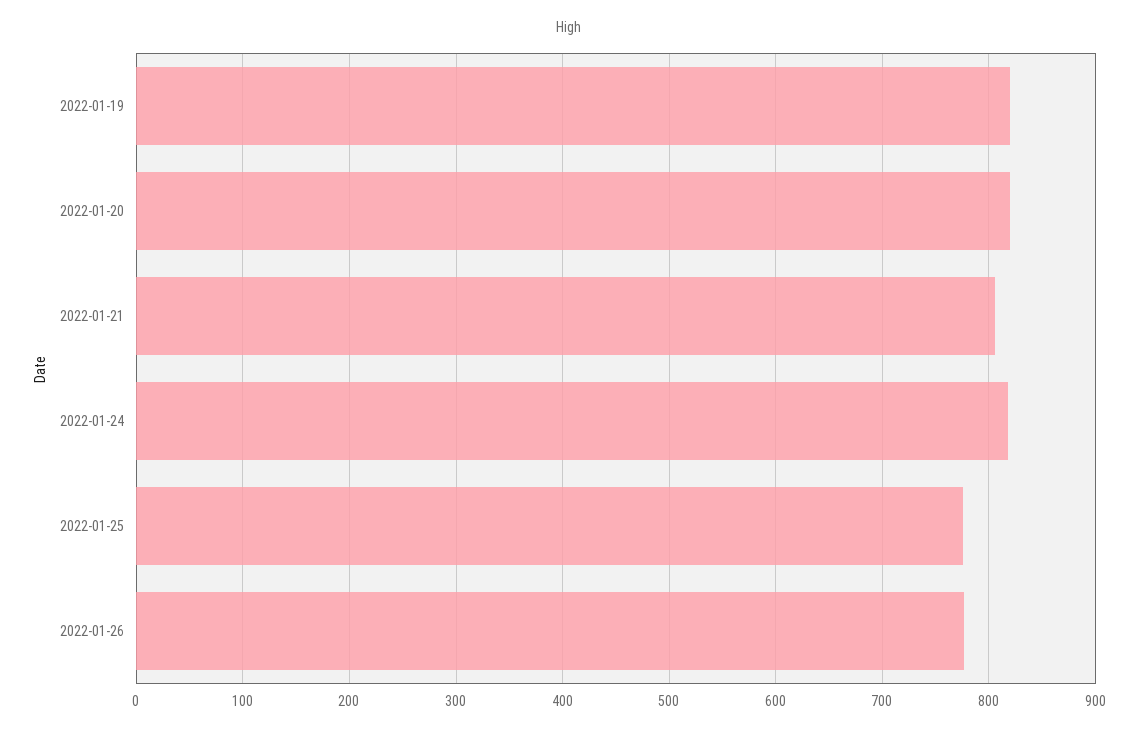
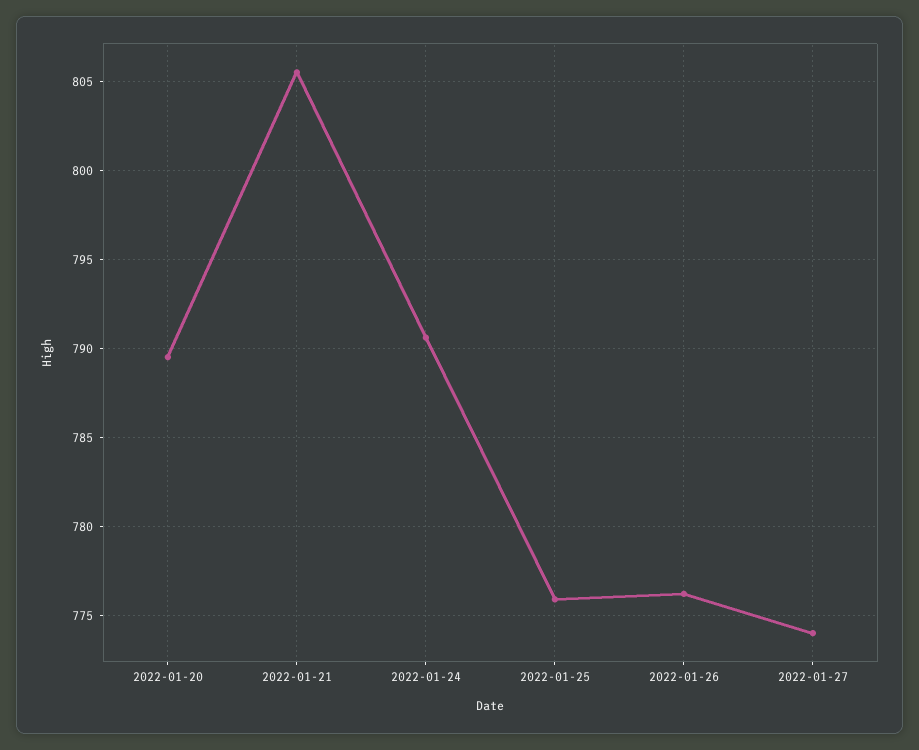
2022-01-19: 820 -> none
2022-01-20: 820 -> 789.5
2022-01-24: 820 -> 790.5
2022-01-27: none -> 774

